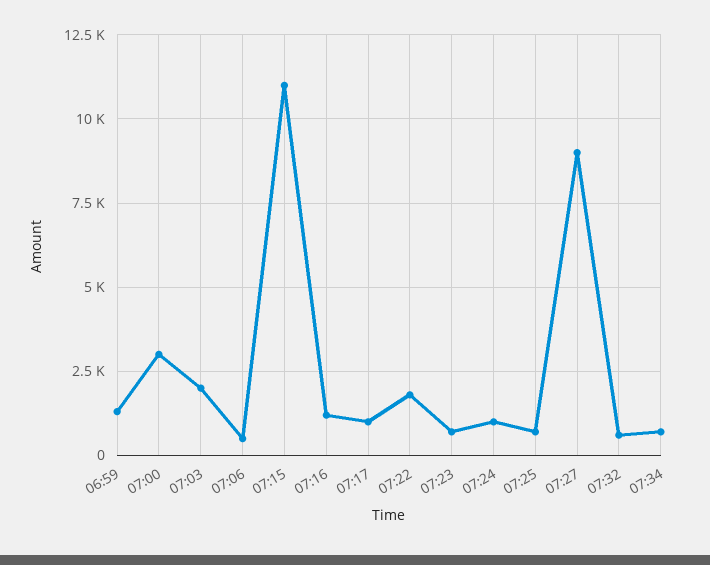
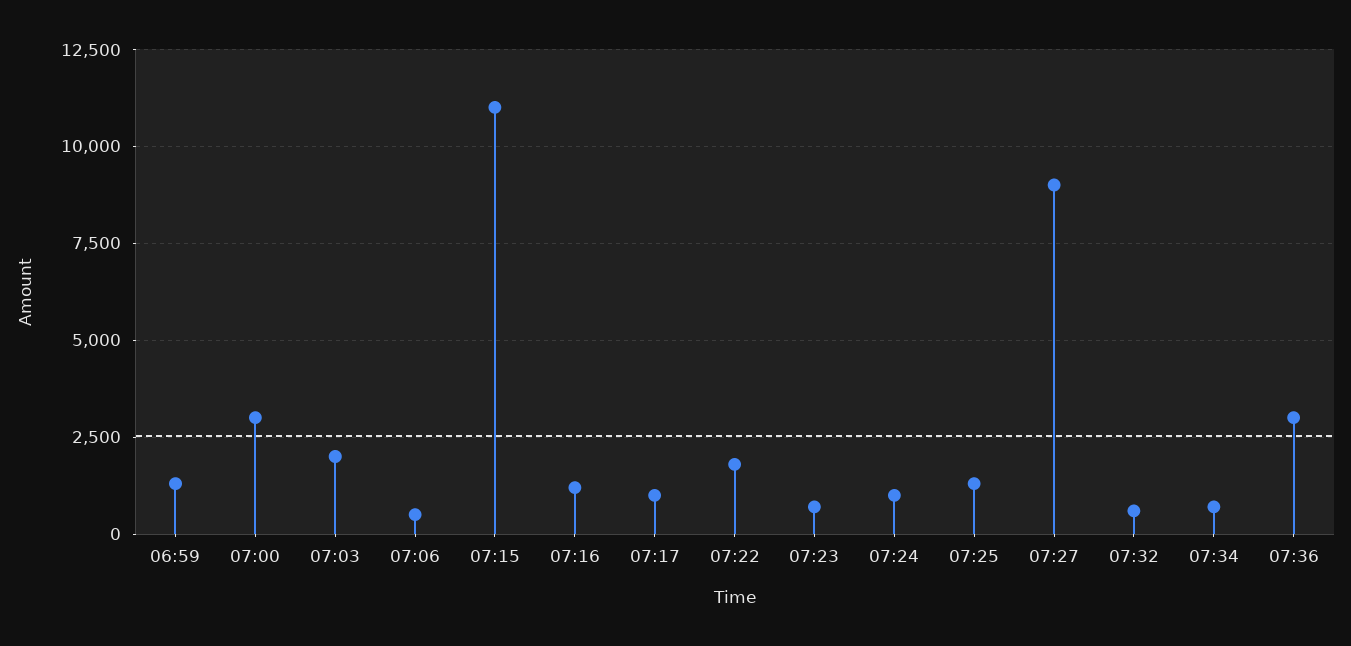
07:25: 750 -> 1250
07:36: none -> 3000

